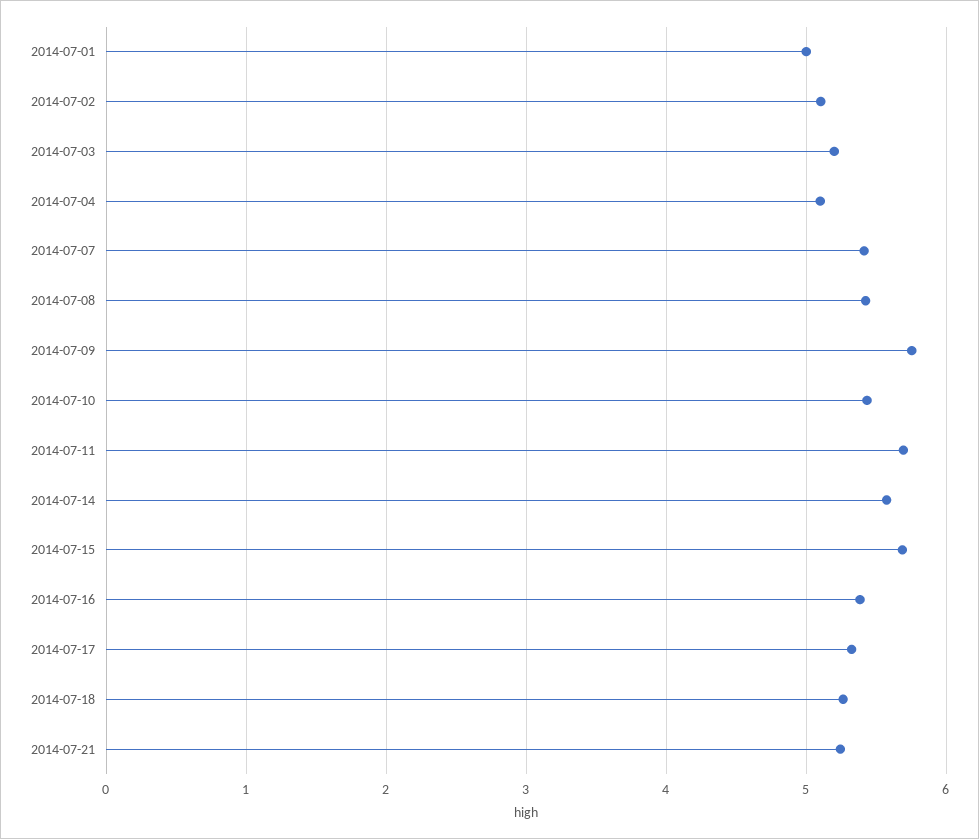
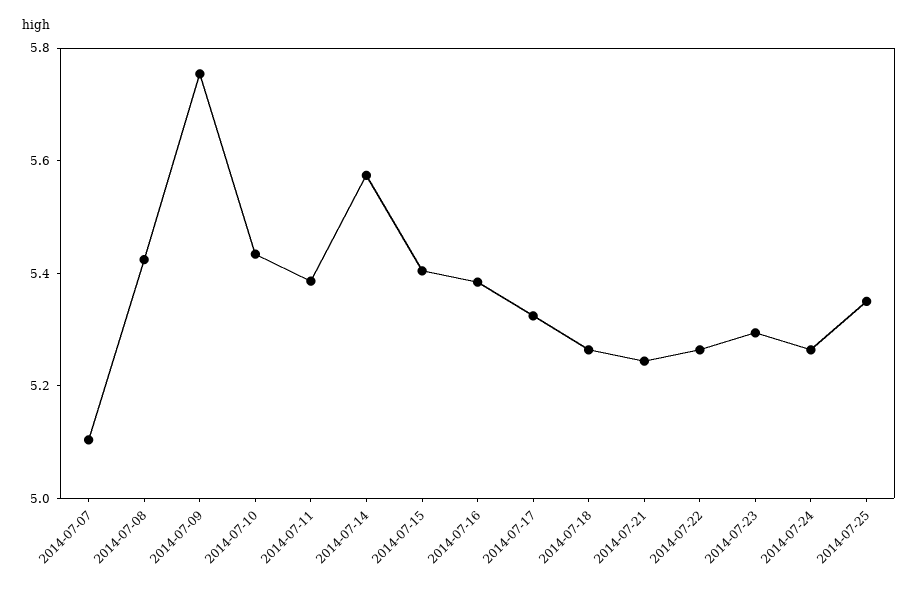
2014-07-01: 5 -> none
2014-07-02: 5.1 -> none
2014-07-03: 5.2 -> none
2014-07-04: 5.1 -> none
2014-07-07: 5.4 -> 5.1
2014-07-11: 5.7 -> 5.4
2014-07-15: 5.7 -> 5.4
2014-07-22: none -> 5.25
2014-07-23: none -> 5.3
2014-07-24: none -> 5.25
2014-07-25: none -> 5.35

